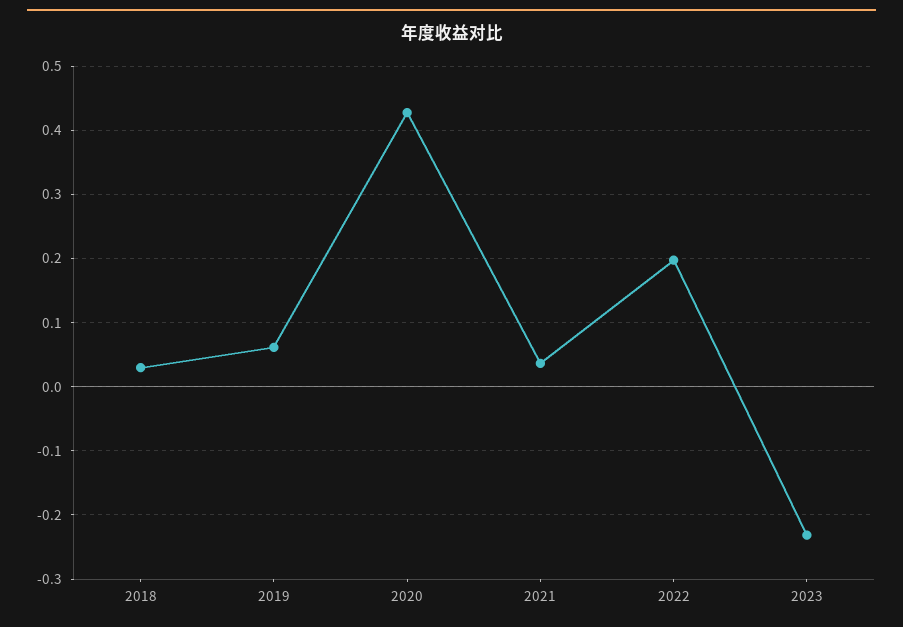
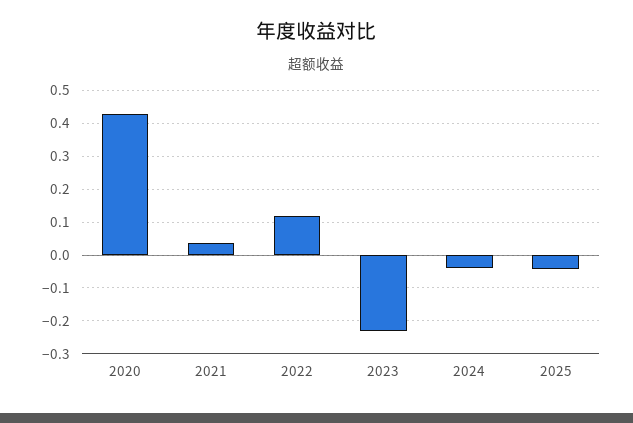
2018: 0.03 -> none
2019: 0.06 -> none
2022: 0.2 -> 0.12
2024: none -> -0.04
2025: none -> -0.04

